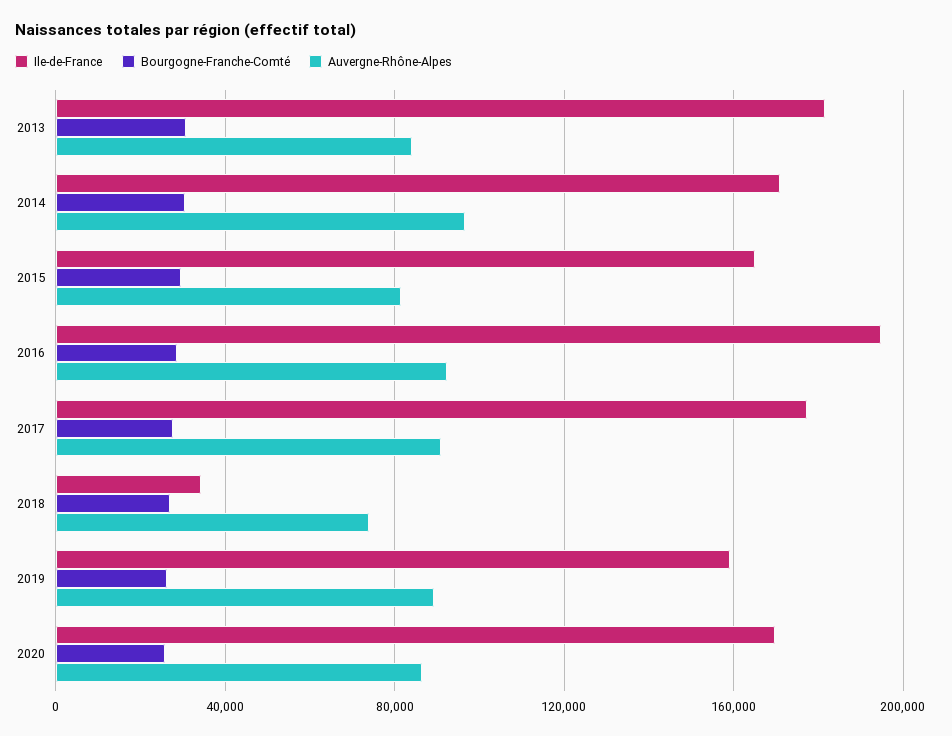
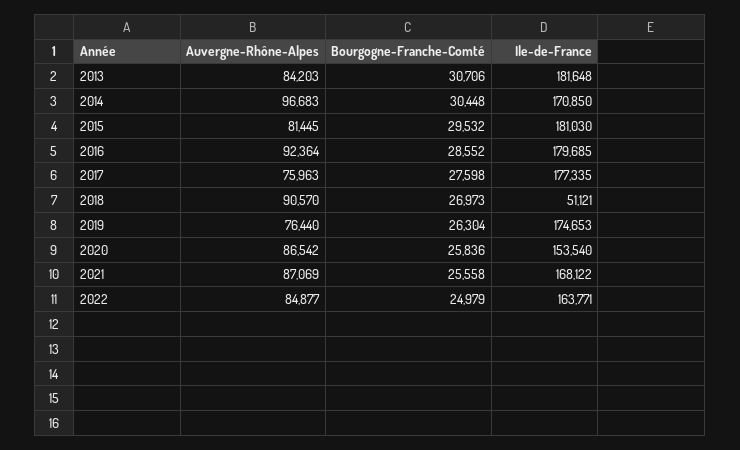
Ile-de-France, 2015: 165000 -> 181030
Ile-de-France, 2016: 195000 -> 179685
Auvergne-Rhône-Alpes, 2017: 90000 -> 75963
Ile-de-France, 2018: 35000 -> 51121
Auvergne-Rhône-Alpes, 2018: 75000 -> 90570
Ile-de-France, 2019: 160000 -> 174653
Auvergne-Rhône-Alpes, 2019: 90000 -> 76440
Ile-de-France, 2020: 170000 -> 153540
Auvergne-Rhône-Alpes, 2021: none -> 87069
Bourgogne-Franche-Comté, 2021: none -> 25558
Ile-de-France, 2021: none -> 168122
Auvergne-Rhône-Alpes, 2022: none -> 84877
Bourgogne-Franche-Comté, 2022: none -> 24979
Ile-de-France, 2022: none -> 163771

